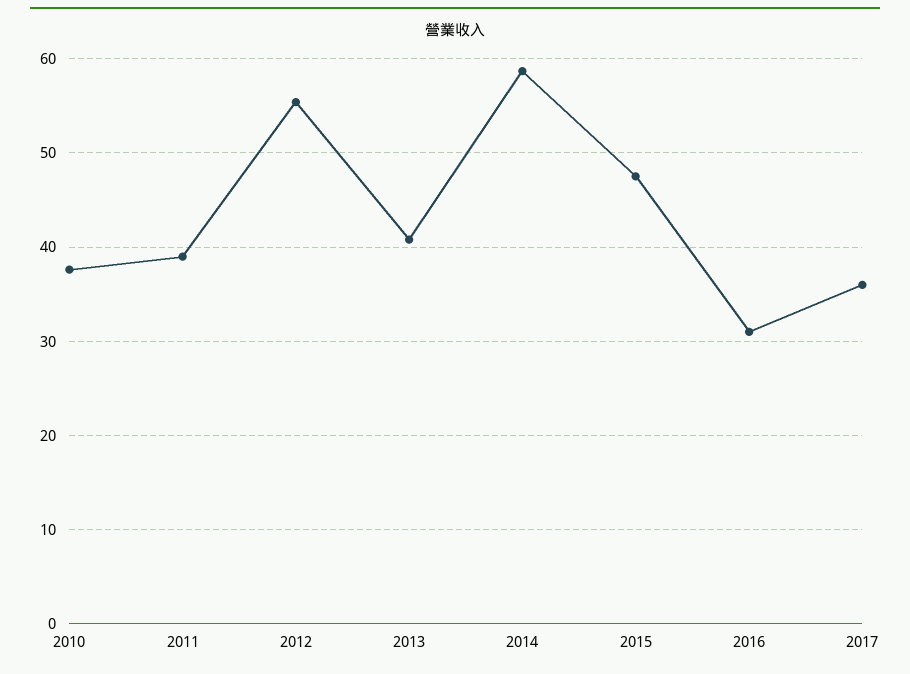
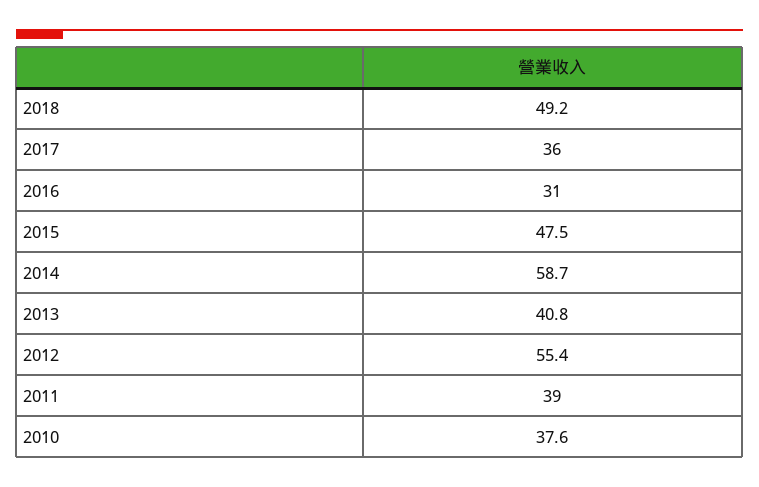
2018: none -> 49.2

